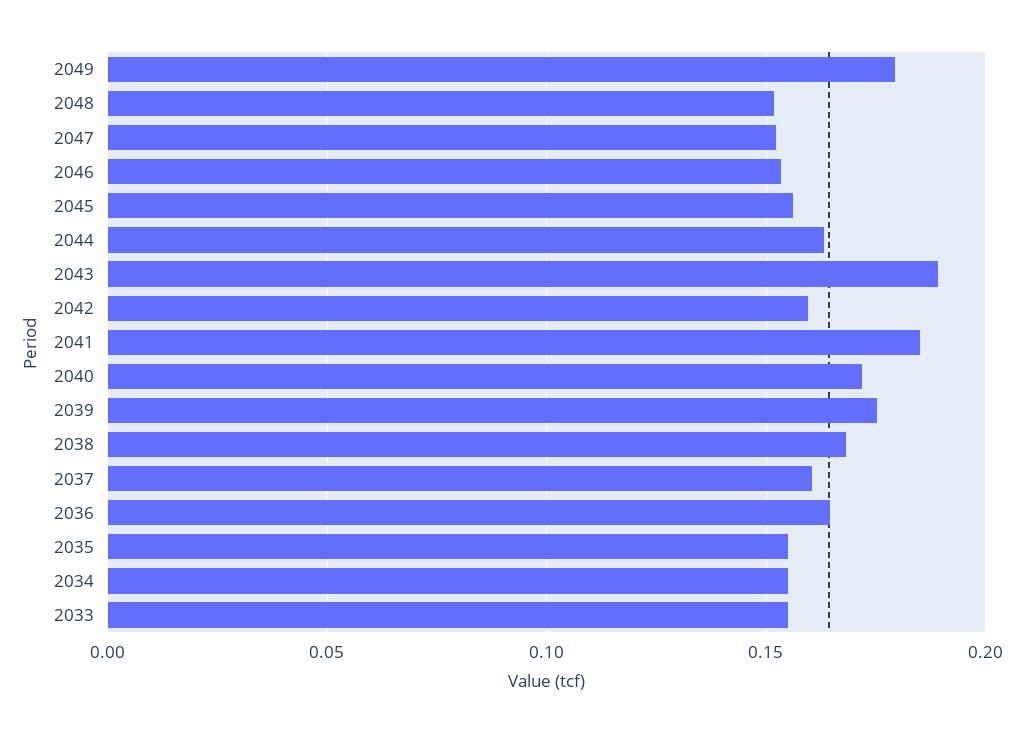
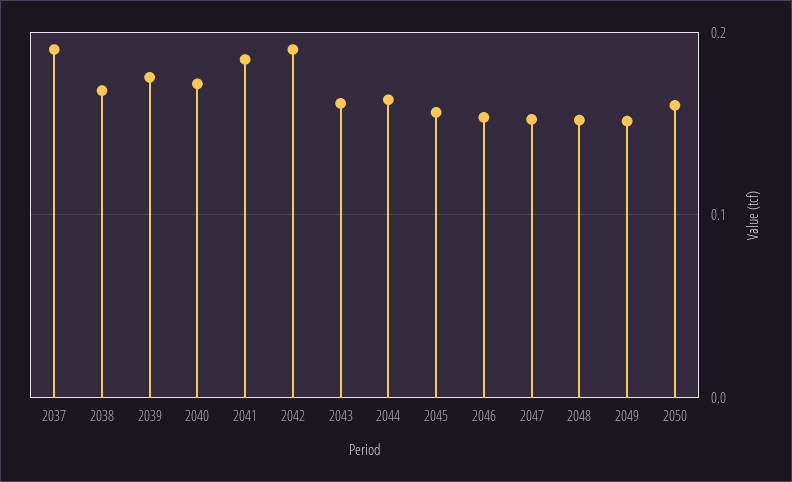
2049: 0.18 -> 0.15
2043: 0.19 -> 0.16
2042: 0.16 -> 0.19
2037: 0.16 -> 0.19
2036: 0.165 -> none
2035: 0.155 -> none
2034: 0.155 -> none
2033: 0.155 -> none
2050: none -> 0.16

